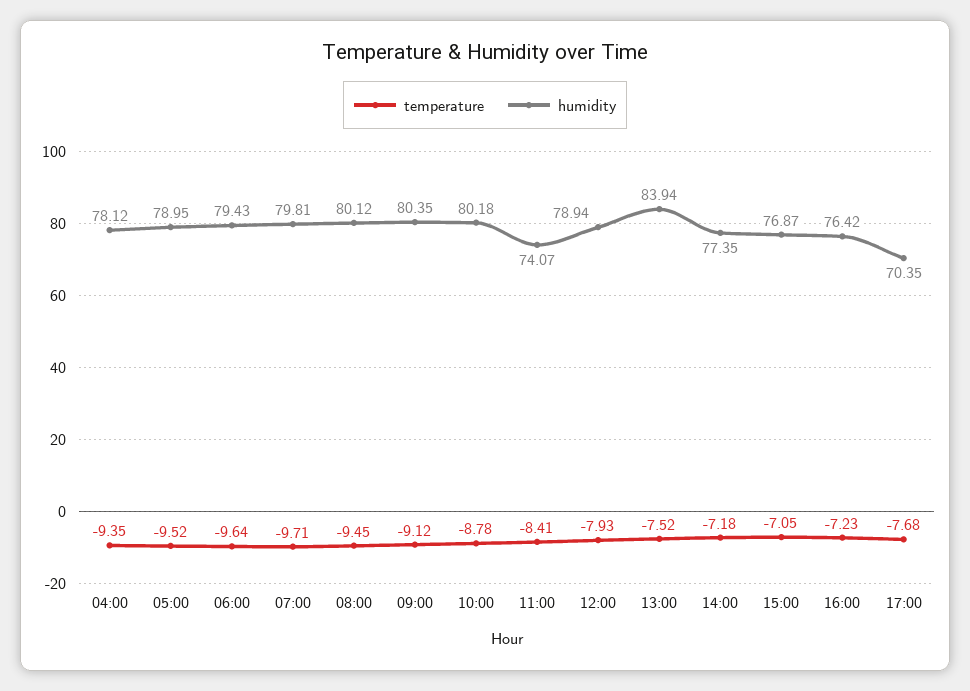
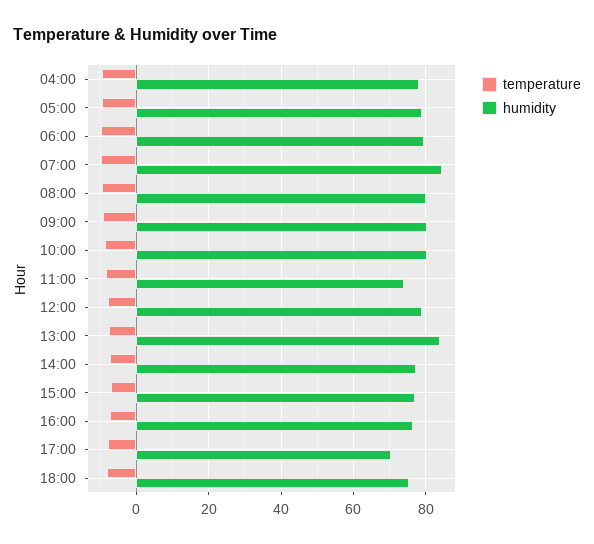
humidity, 07:00: 79.81 -> 84
temperature, 18:00: none -> -8
humidity, 18:00: none -> 76

